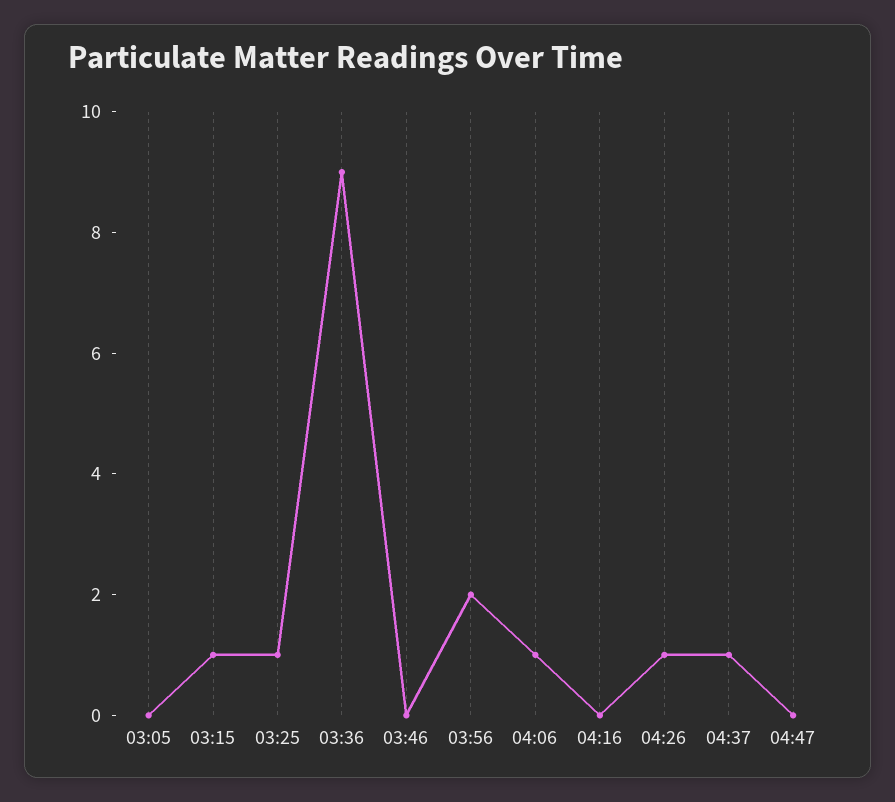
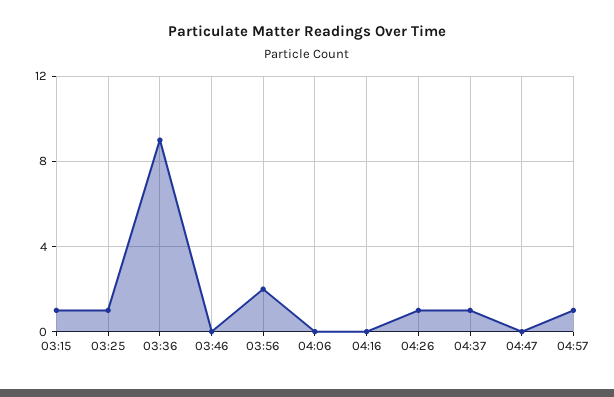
03:05: 0 -> none
04:06: 1 -> 0
04:57: none -> 1

